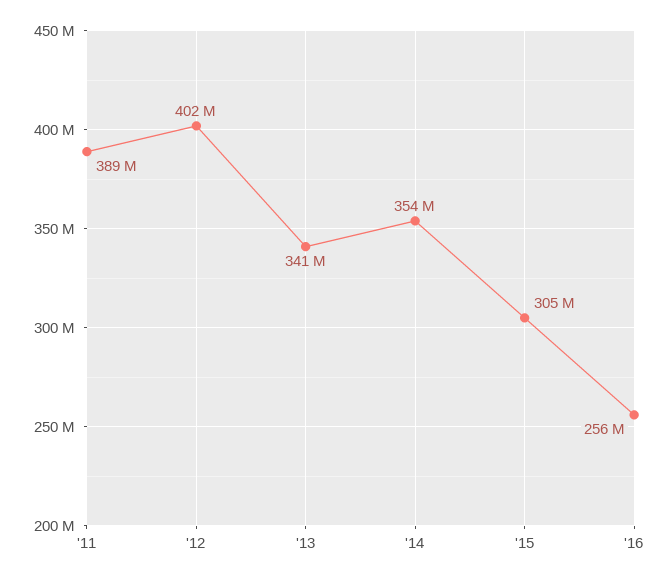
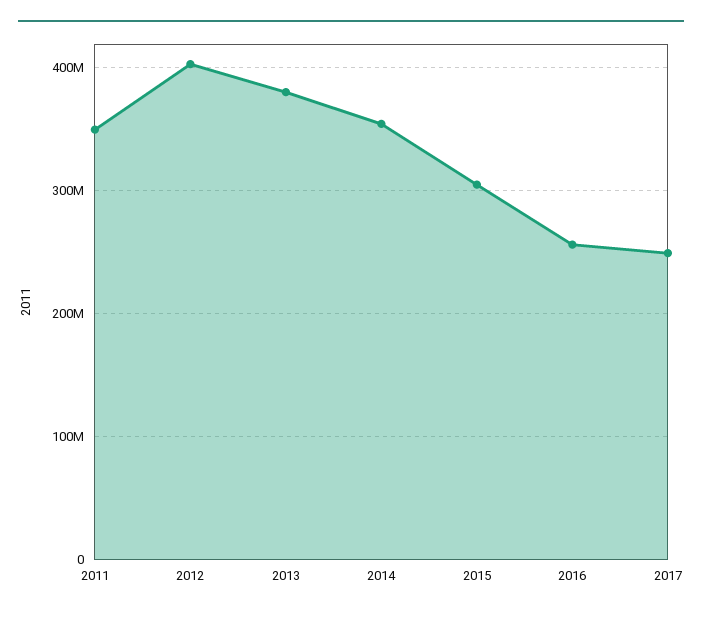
'11: 389000000 -> 350000000
'13: 341000000 -> 380000000
2017: none -> 250000000

